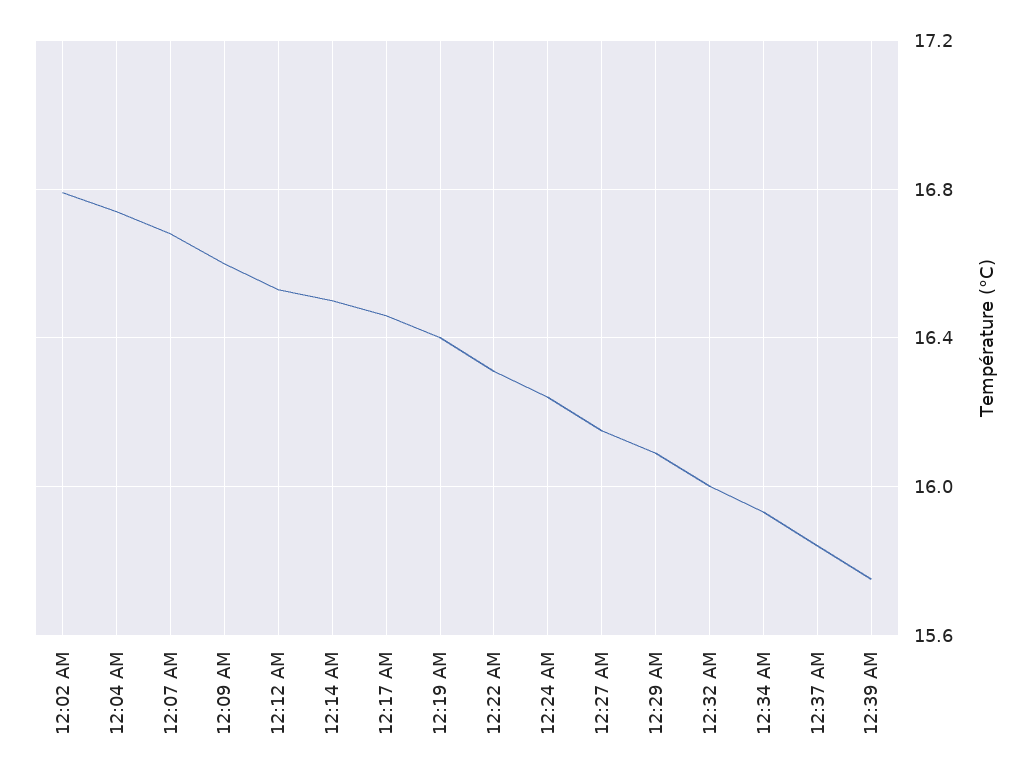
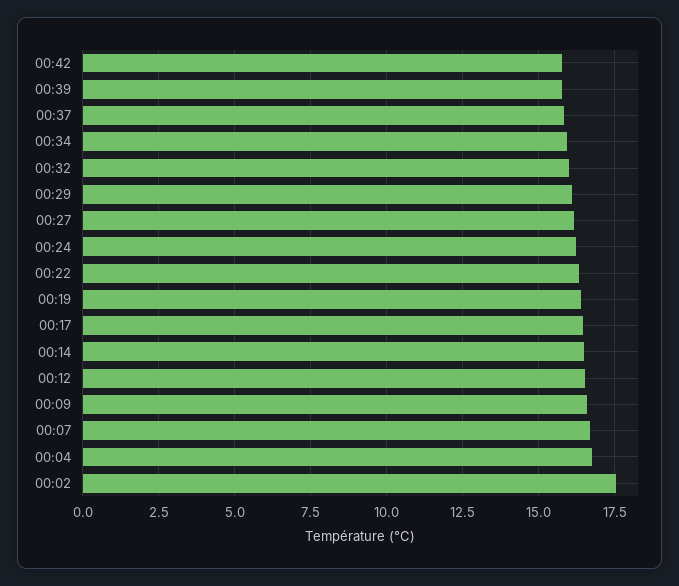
12:02 AM: 16.8 -> 17.5
00:42: none -> 15.75

